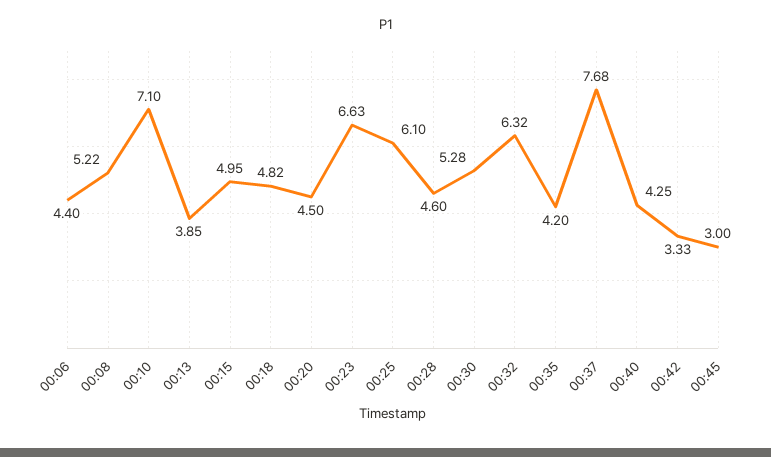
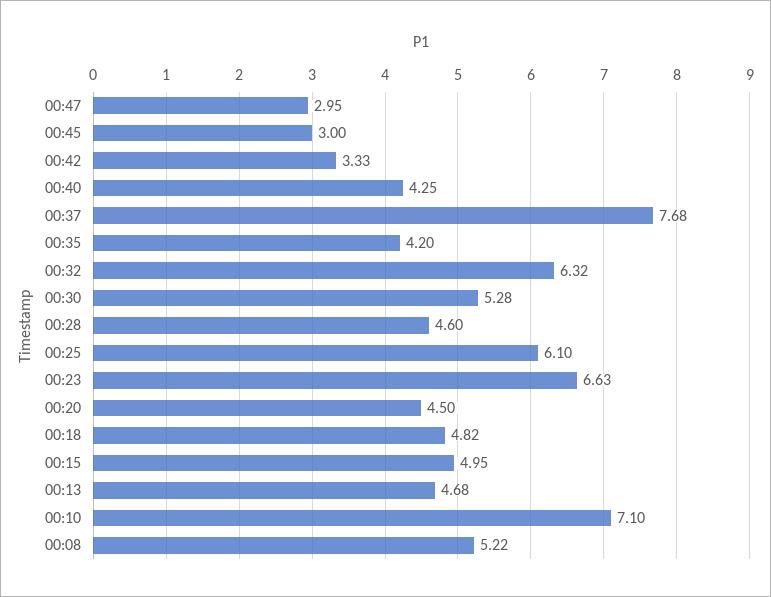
00:06: 4.4 -> none
00:13: 3.85 -> 4.68
00:47: none -> 2.95

